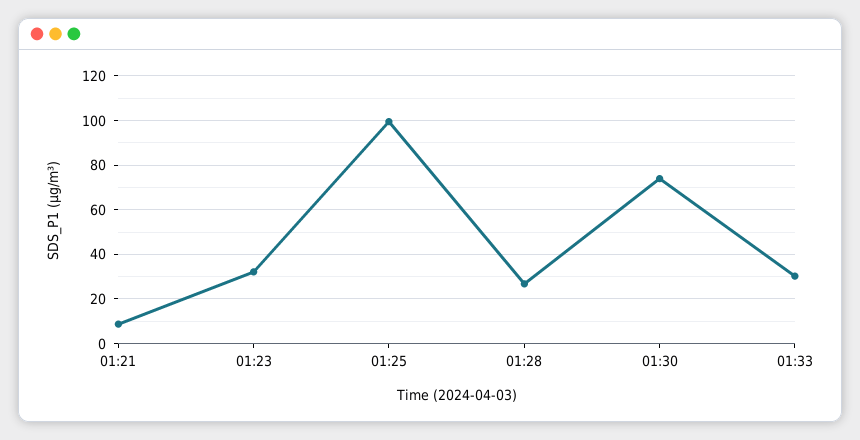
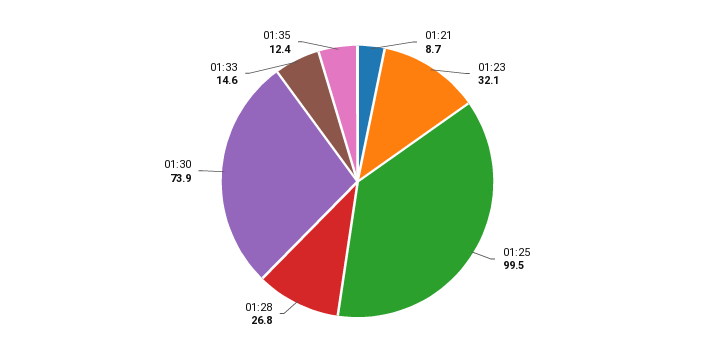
01:33: 30 -> 14.6
01:35: none -> 12.4

